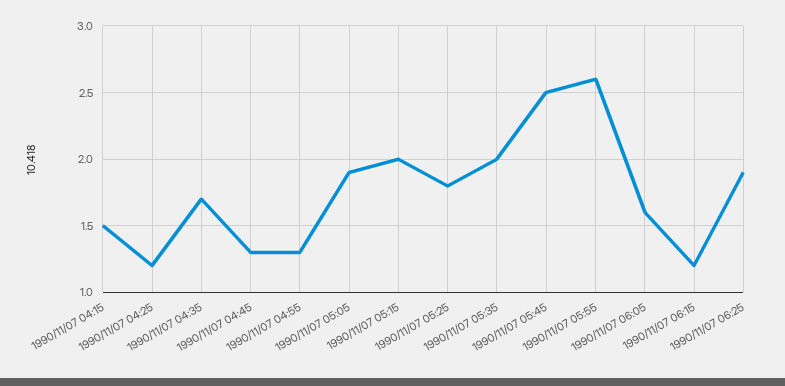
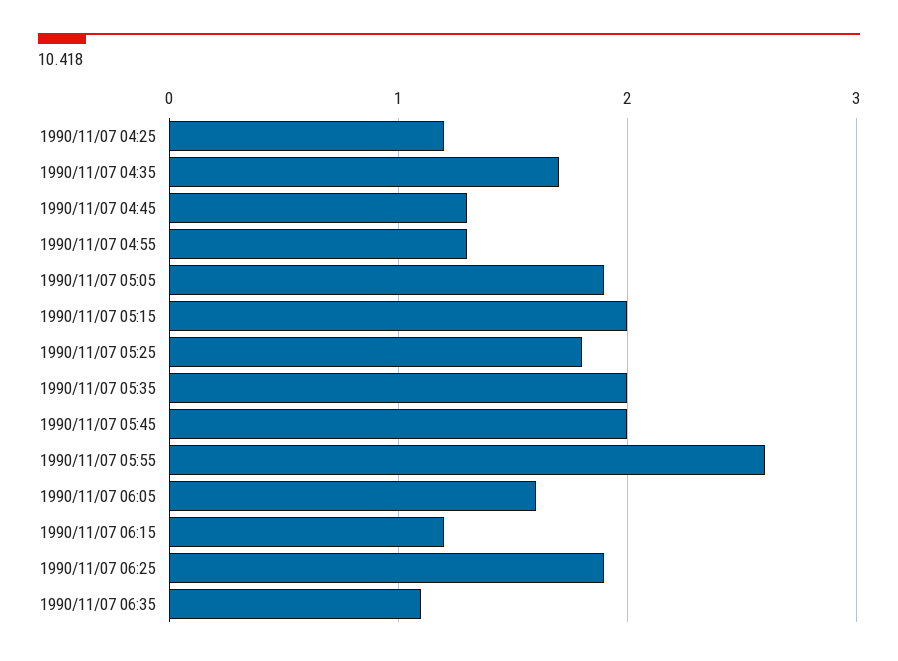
1990/11/07 04:15: 1.5 -> none
1990/11/07 05:45: 2.5 -> 2
1990/11/07 06:35: none -> 1.1

